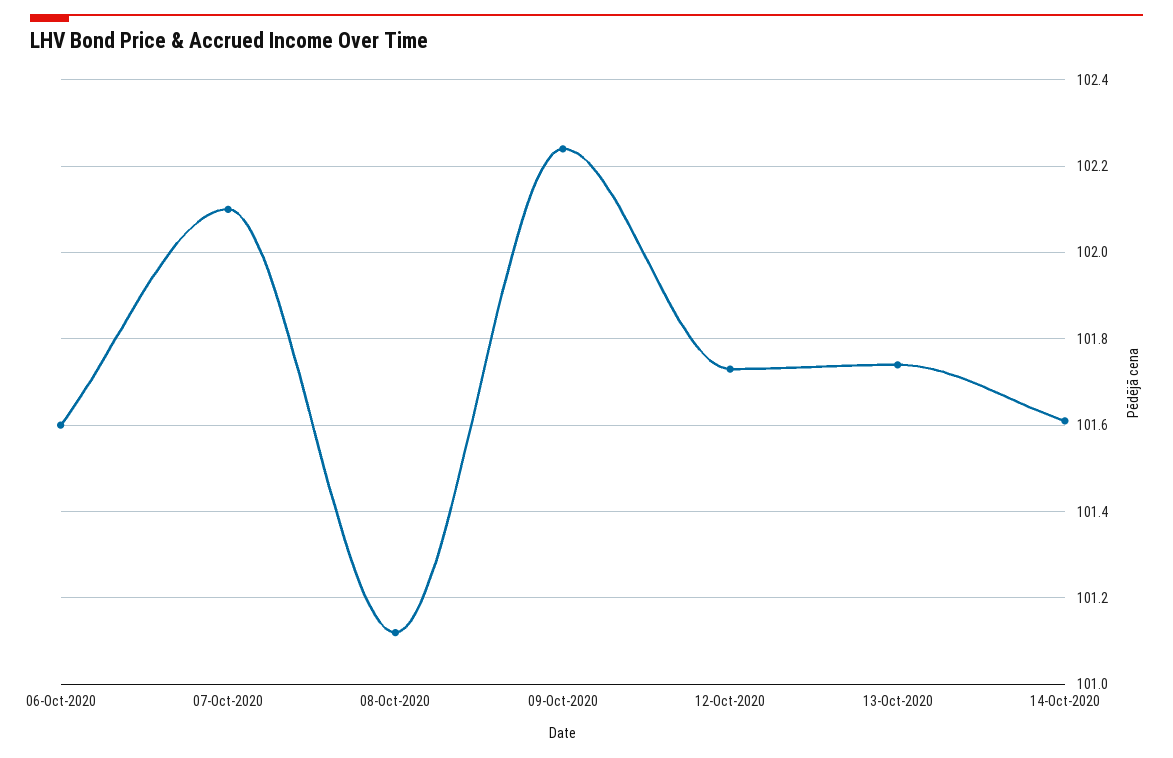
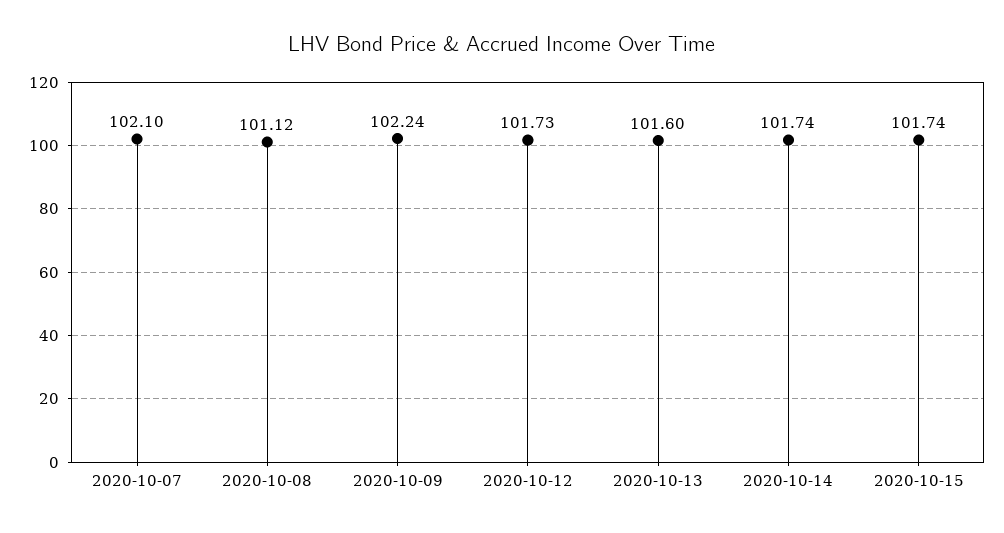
06-Oct-2020: 101.6 -> none
13-Oct-2020: 101.75 -> 101.6
14-Oct-2020: 101.6 -> 101.74
2020-10-15: none -> 101.74

